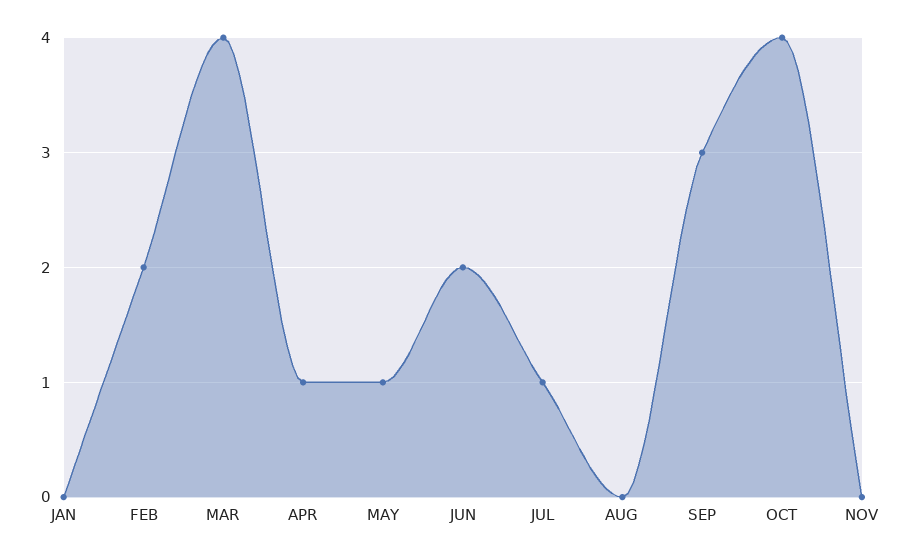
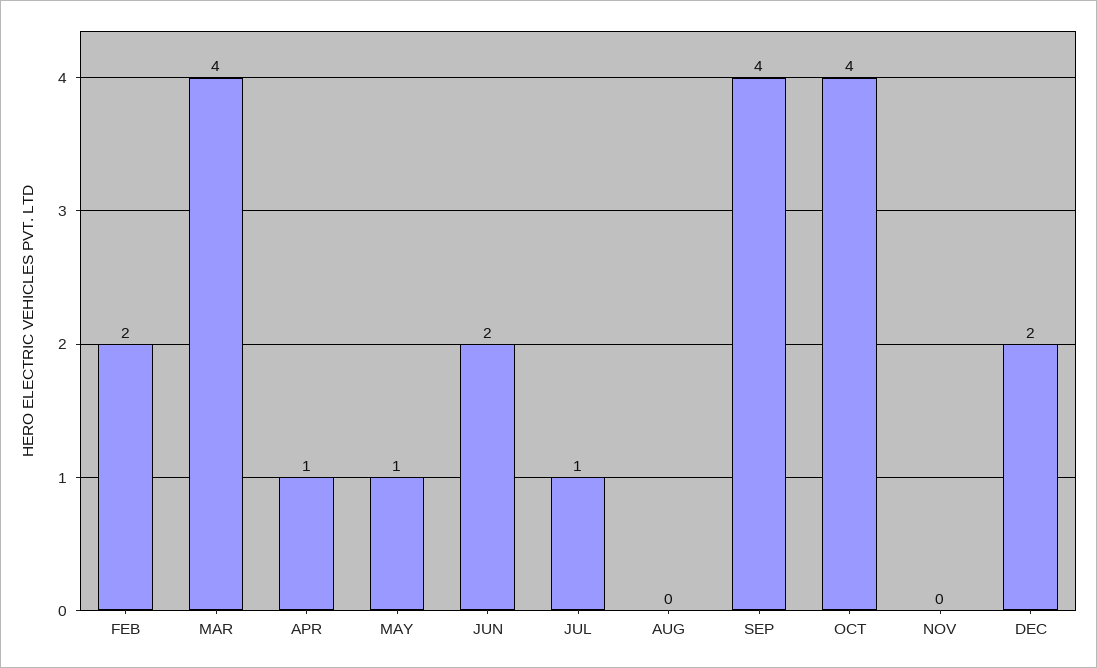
JAN: 0 -> none
SEP: 3 -> 4
DEC: none -> 2

